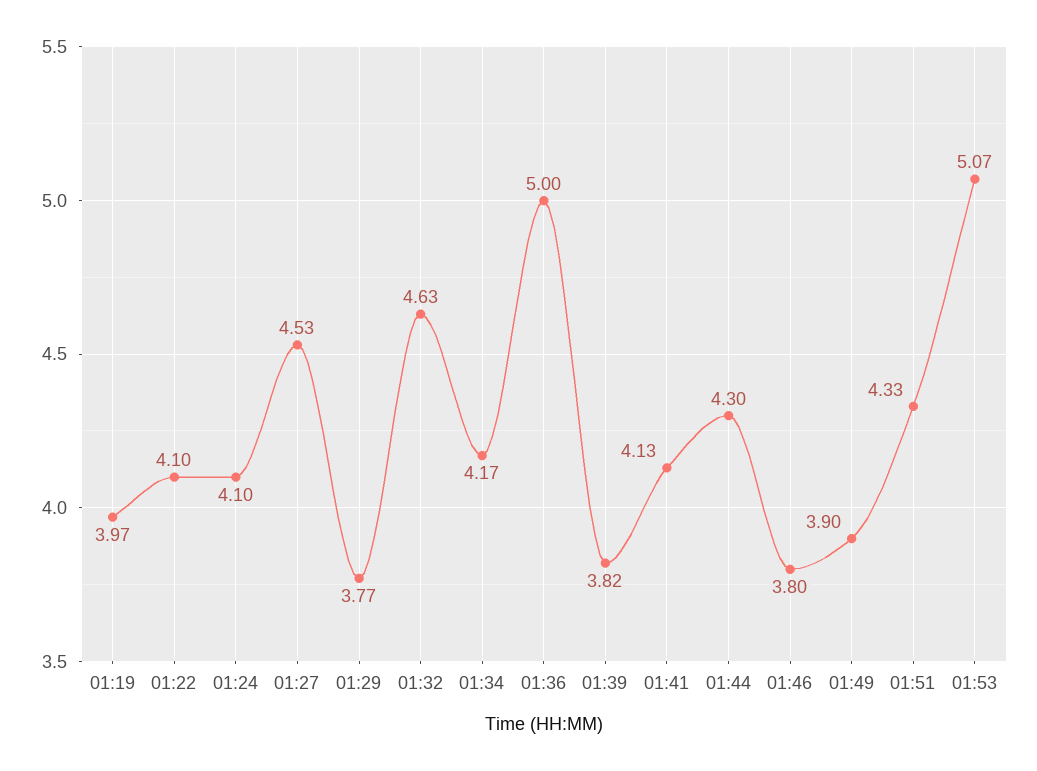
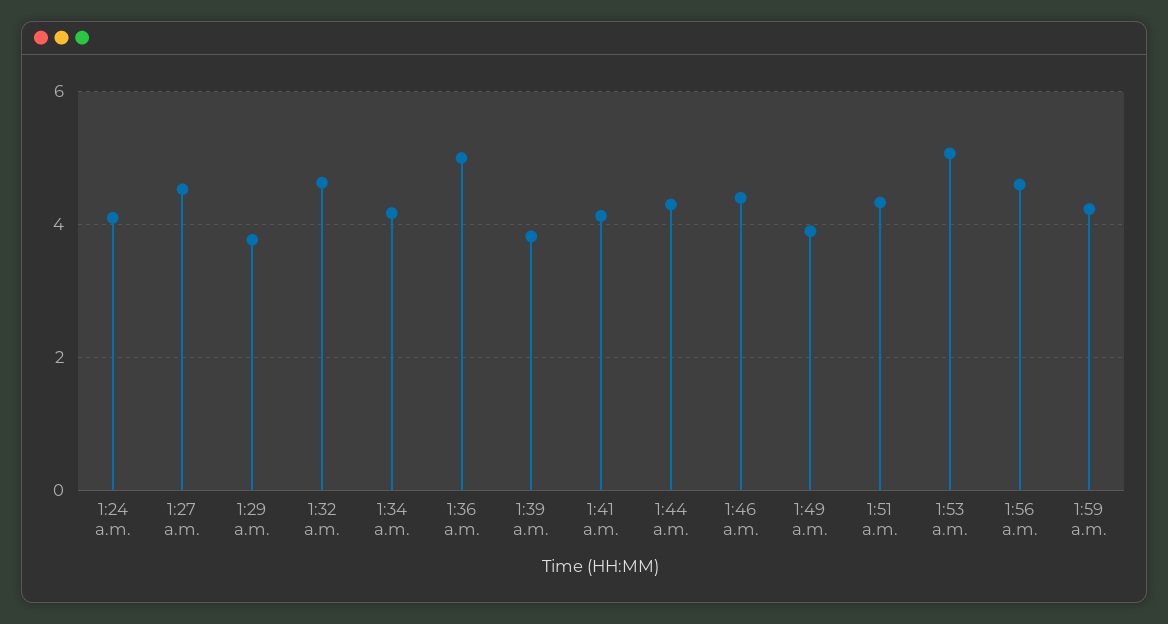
01:19: 3.97 -> none
01:22: 4.1 -> none
01:46: 3.8 -> 4.4
1:56 a.m.: none -> 4.6
1:59 a.m.: none -> 4.2

